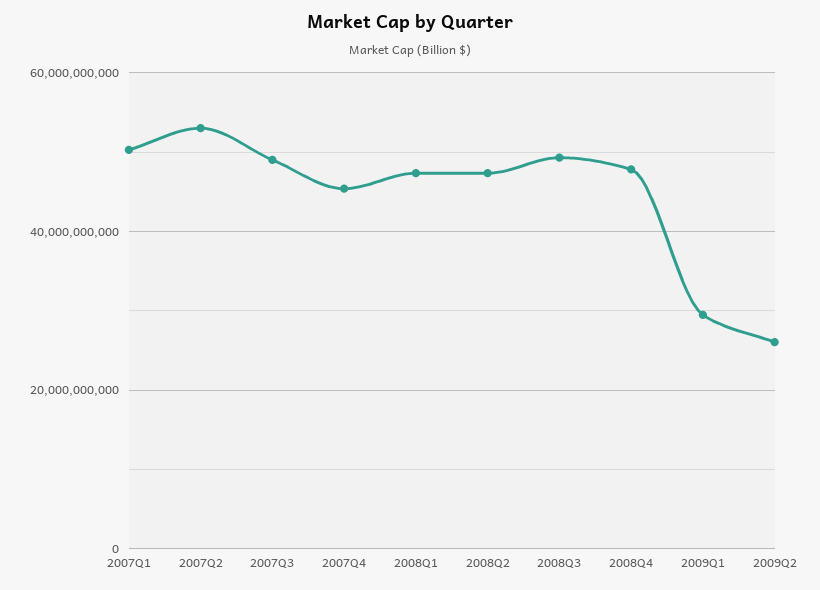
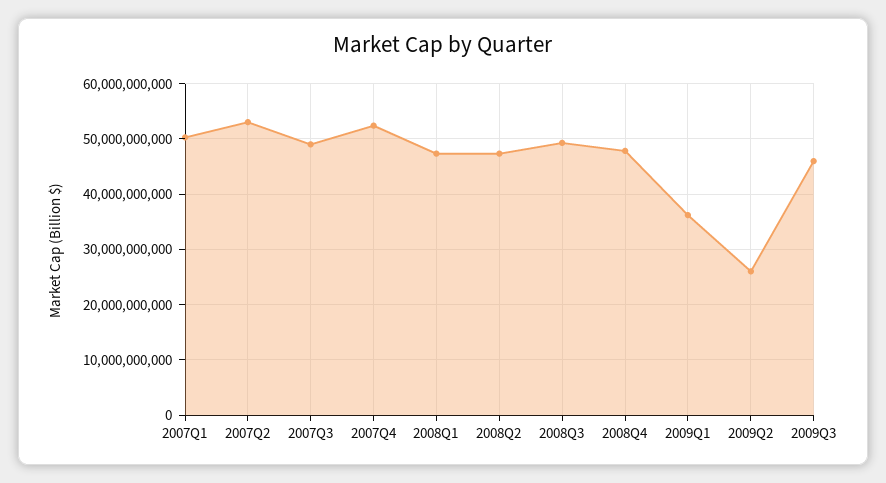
2007Q4: 46000000000 -> 52000000000
2009Q1: 30000000000 -> 36000000000
2009Q3: none -> 46000000000

